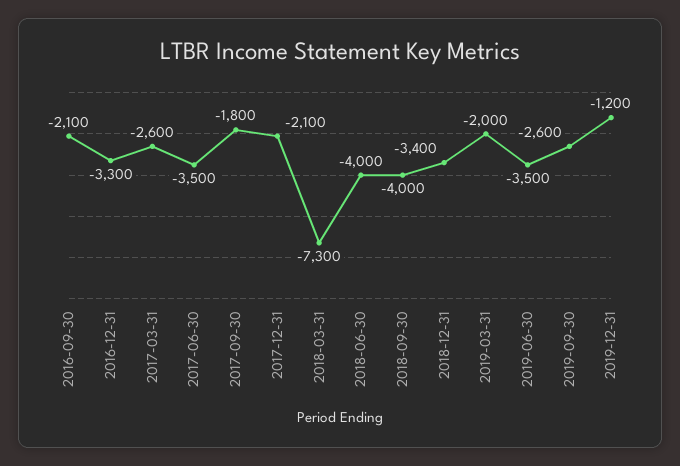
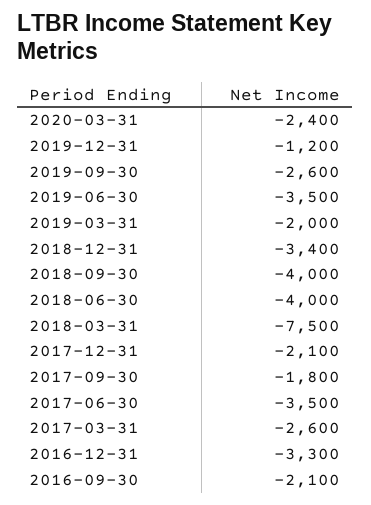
2018-03-31: -7300 -> -7500
2020-03-31: none -> -2400

